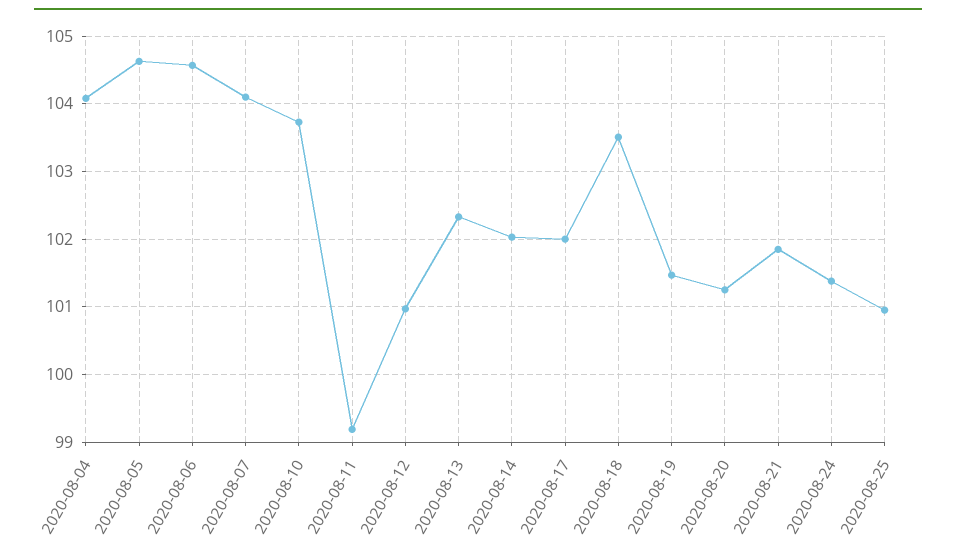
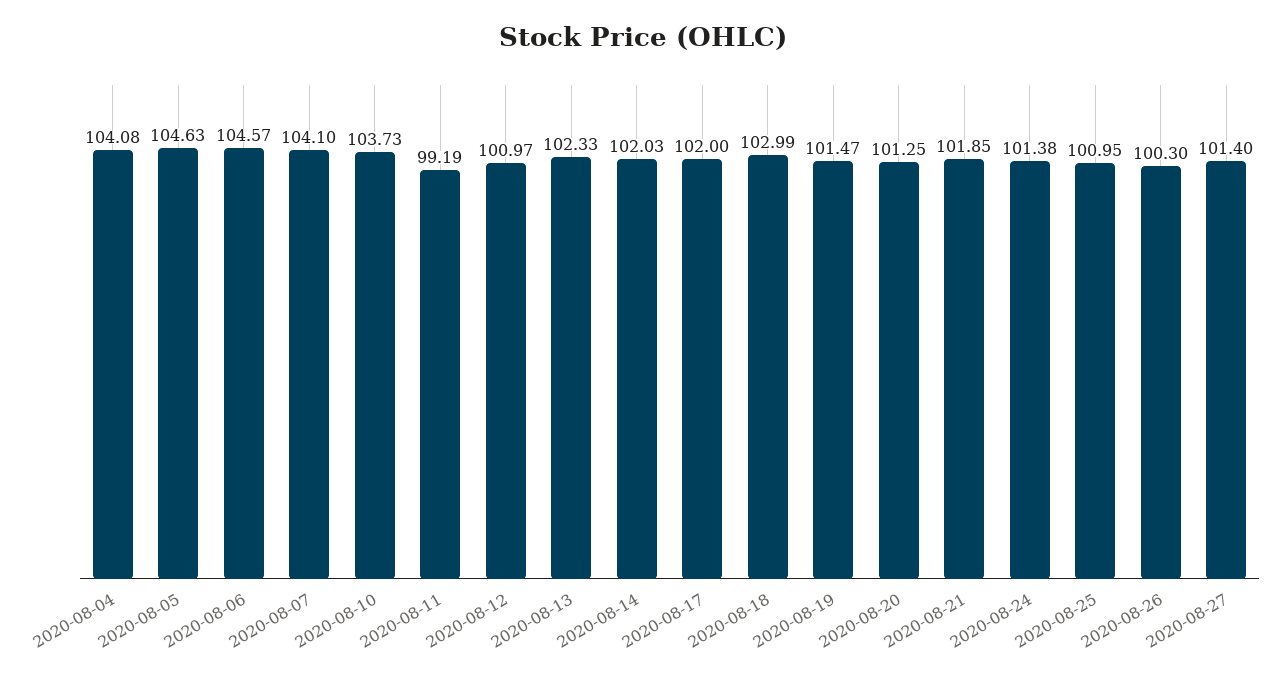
2020-08-18: 103.5 -> 102.99
2020-08-26: none -> 100.3
2020-08-27: none -> 101.4

